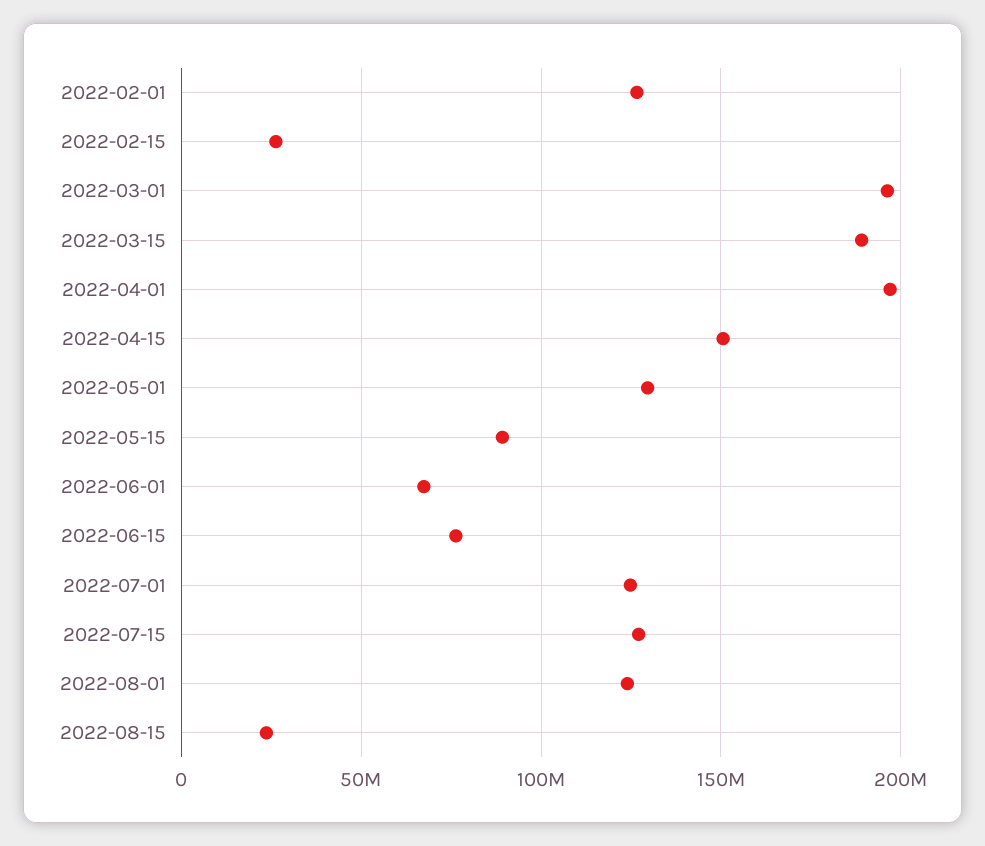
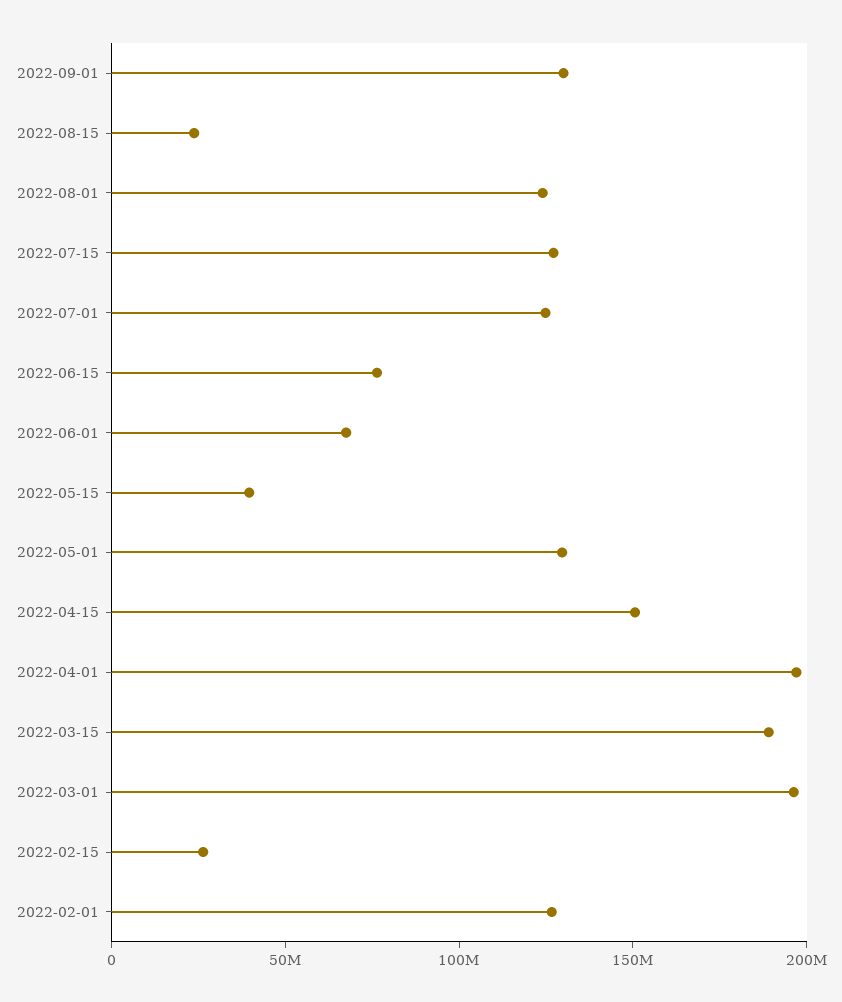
2022-05-15: 90000000 -> 40000000
2022-09-01: none -> 130000000

